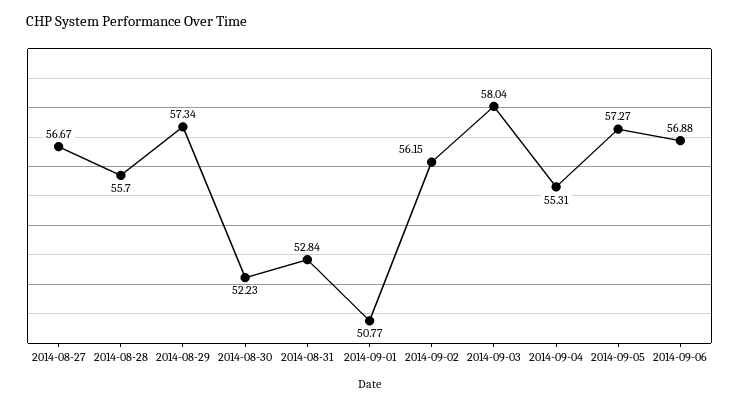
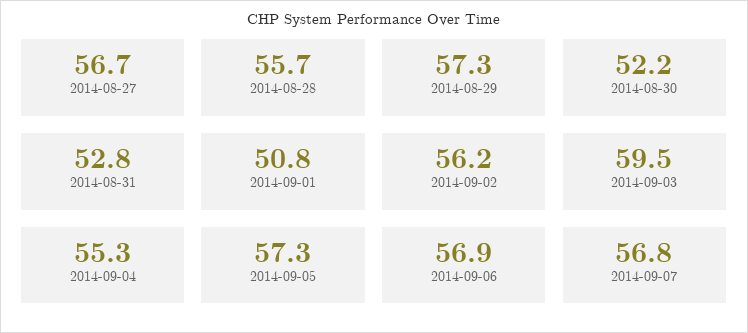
2014-09-03: 58.04 -> 59.5
2014-09-07: none -> 56.8

